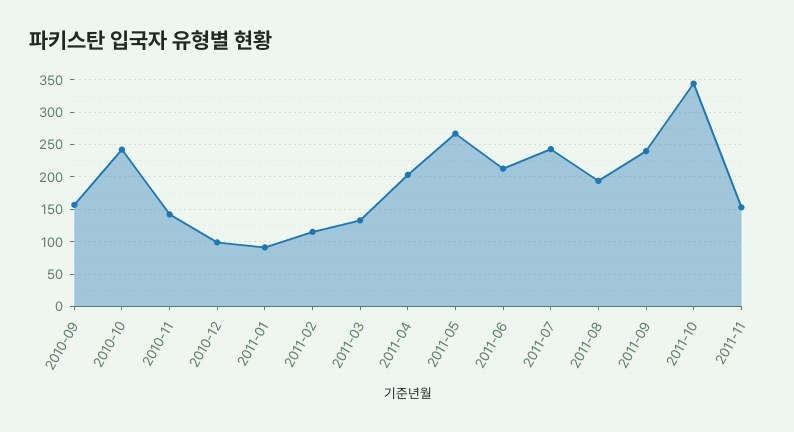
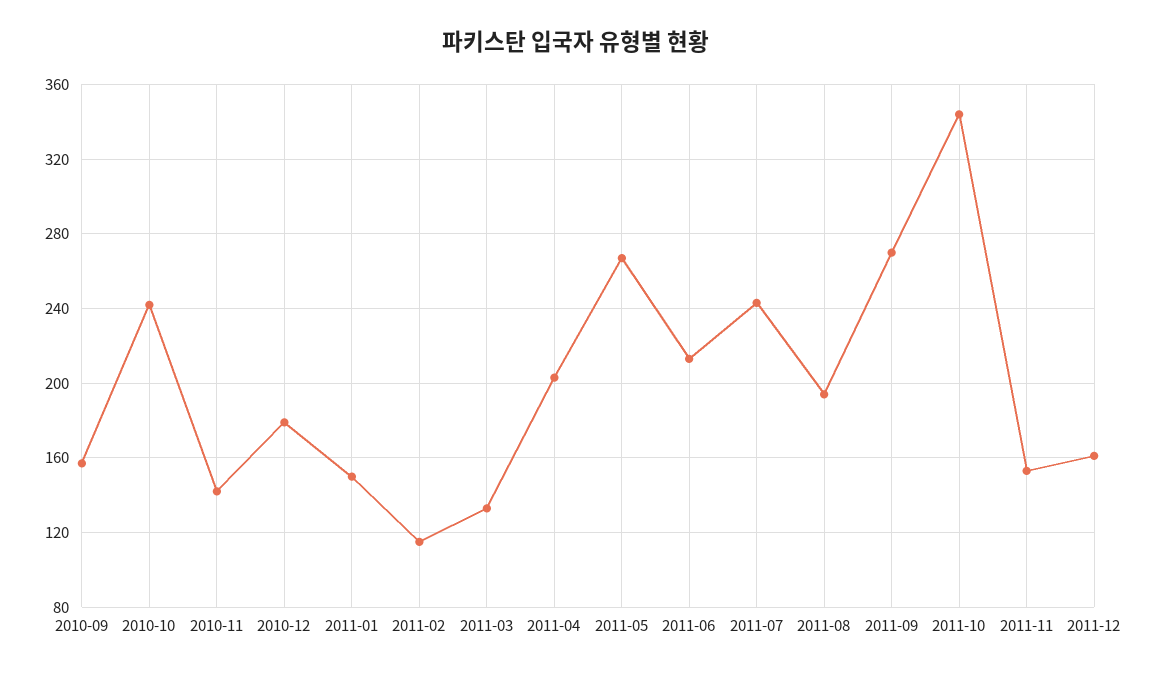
2010-12: 100 -> 180
2011-01: 90 -> 150
2011-09: 240 -> 270
2011-12: none -> 160

